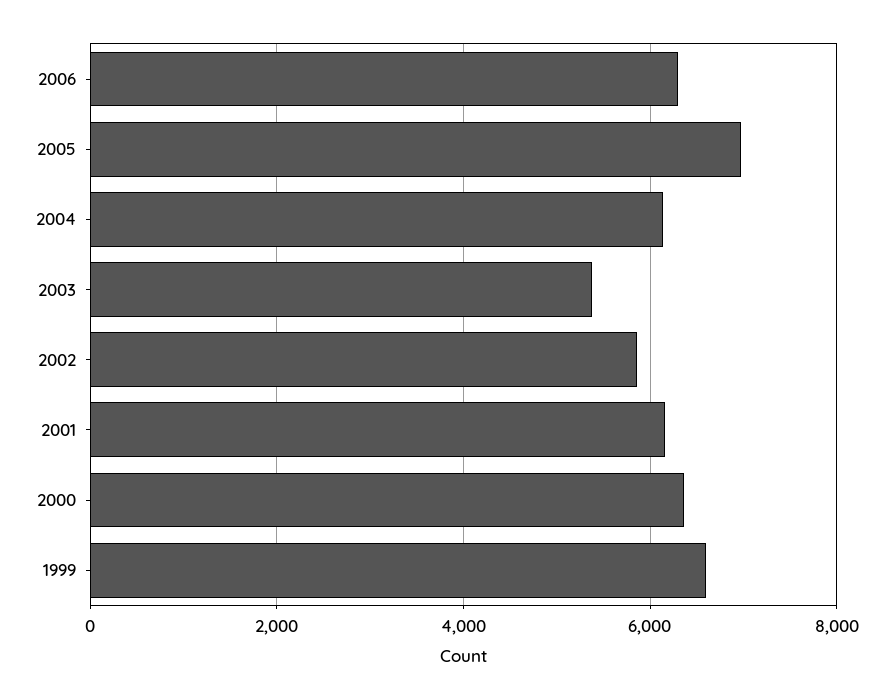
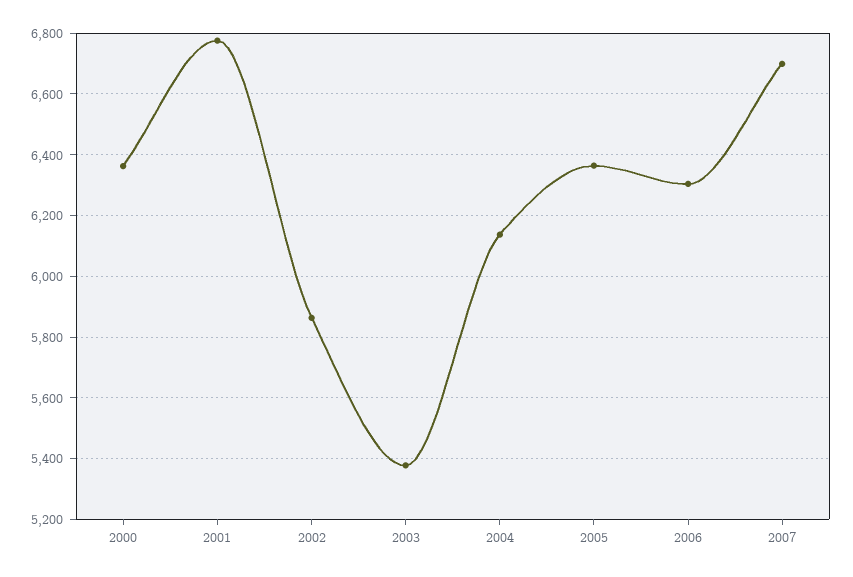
2005: 7000 -> 6360
2001: 6200 -> 6780
1999: 6600 -> none
2007: none -> 6700

